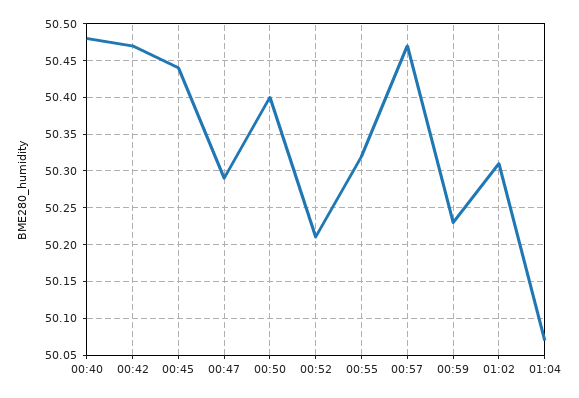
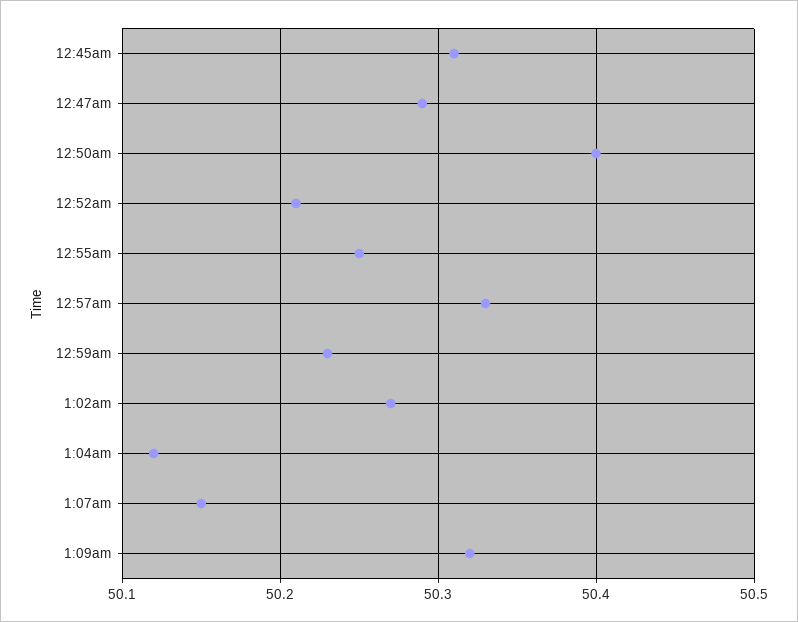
00:40: 50.48 -> none
00:42: 50.47 -> none
00:45: 50.44 -> 50.31
00:55: 50.32 -> 50.25
00:57: 50.47 -> 50.33
01:02: 50.31 -> 50.27
01:04: 50.07 -> 50.12
1:07am: none -> 50.15
1:09am: none -> 50.32

